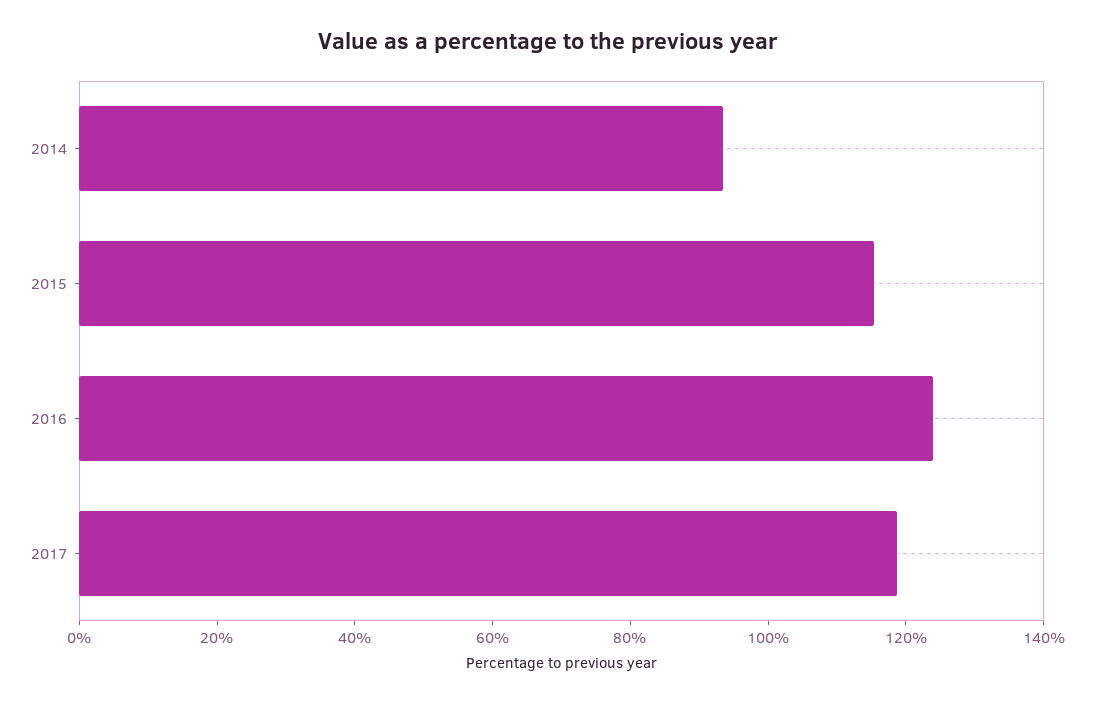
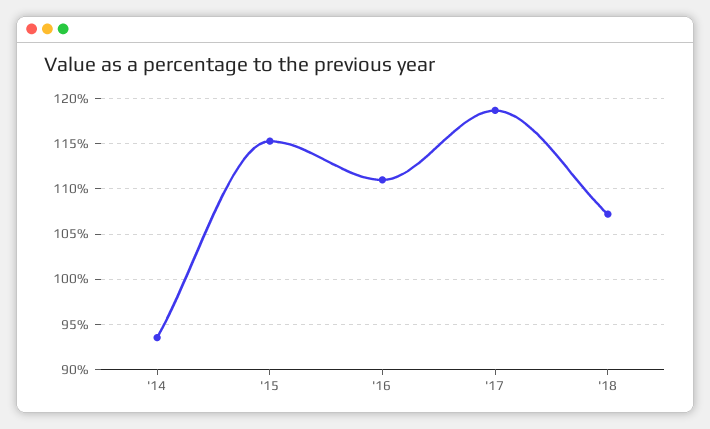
2016: 125 -> 111
'18: none -> 107

